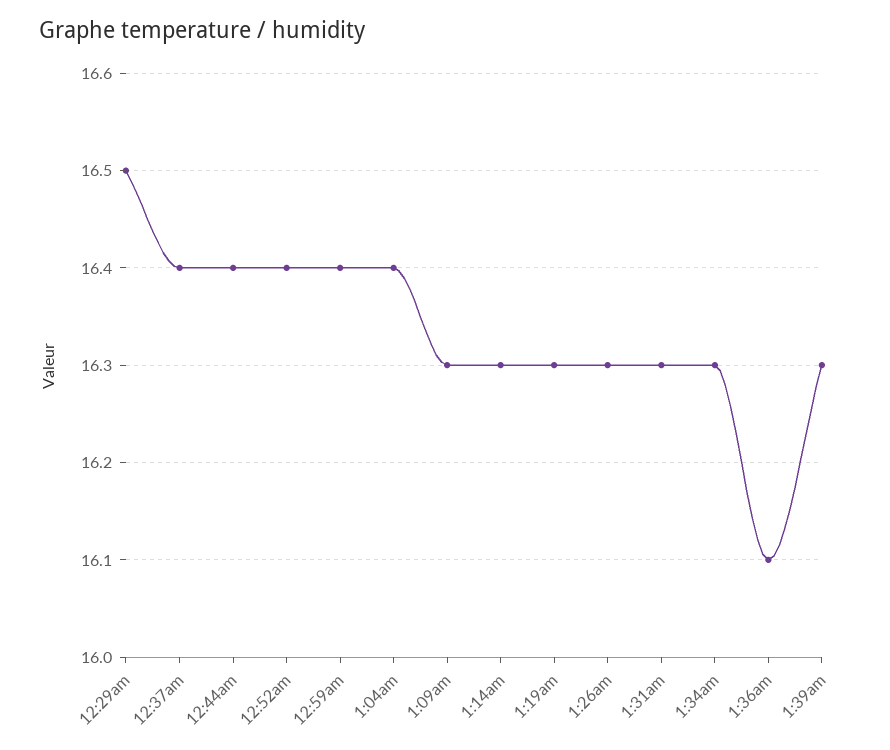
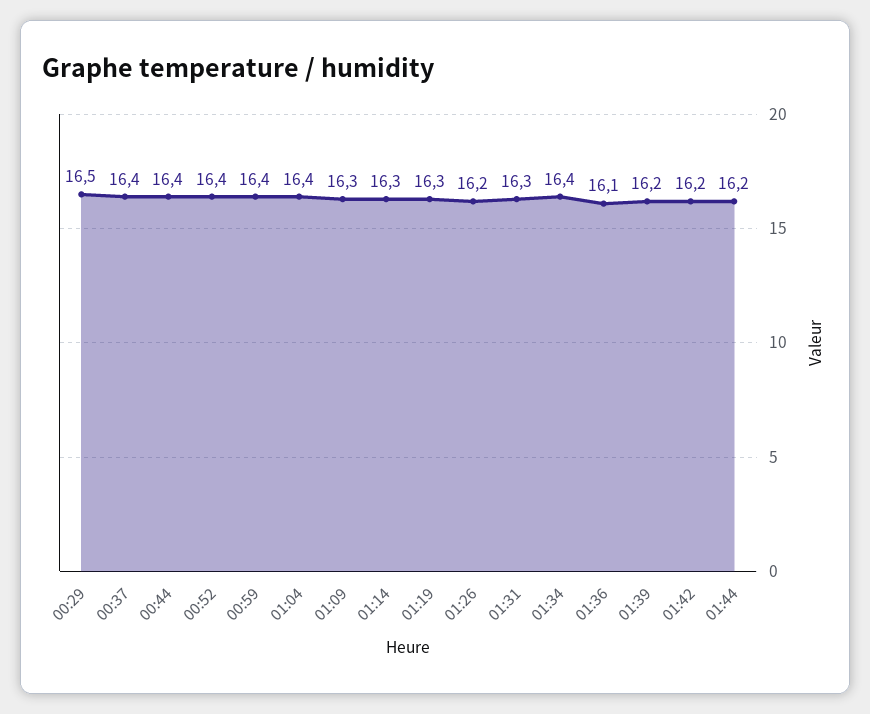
1:26am: 16.3 -> 16.2
1:34am: 16.3 -> 16.4
1:39am: 16.3 -> 16.2
01:42: none -> 16.2
01:44: none -> 16.2

